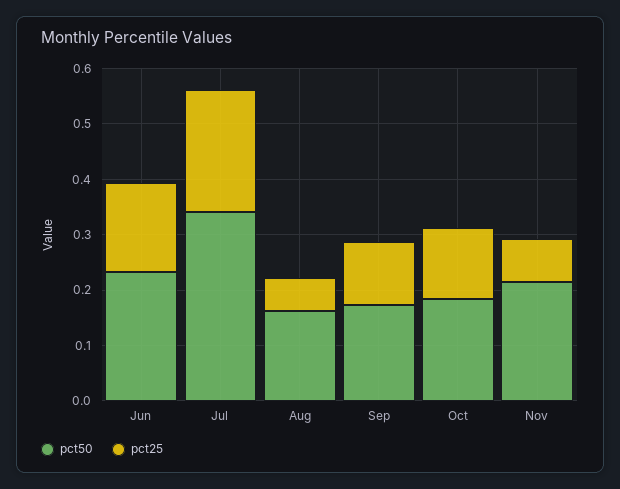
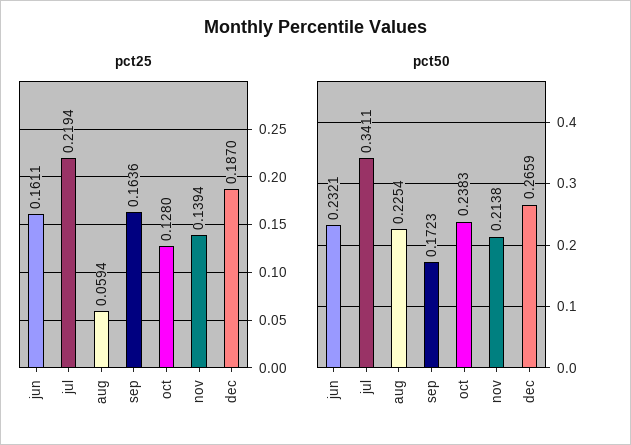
pct50, Aug: 0.16 -> 0.2254
pct25, Sep: 0.12 -> 0.1636
pct50, Oct: 0.18 -> 0.2383
pct25, Nov: 0.08 -> 0.1394
pct25, dec: none -> 0.187
pct50, dec: none -> 0.2659

